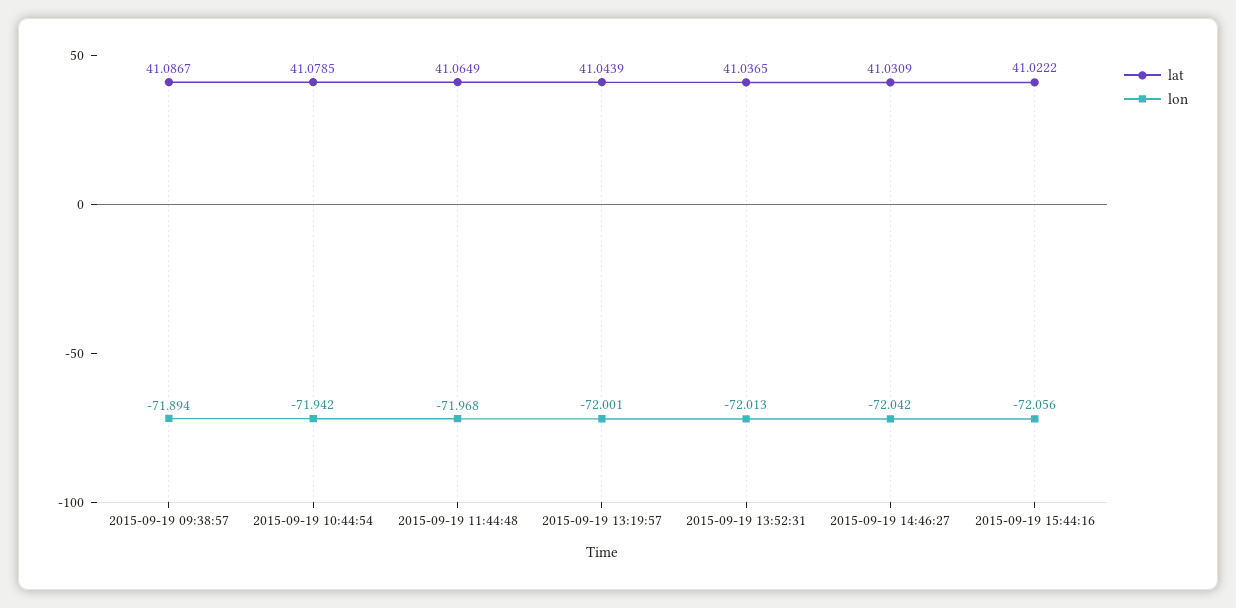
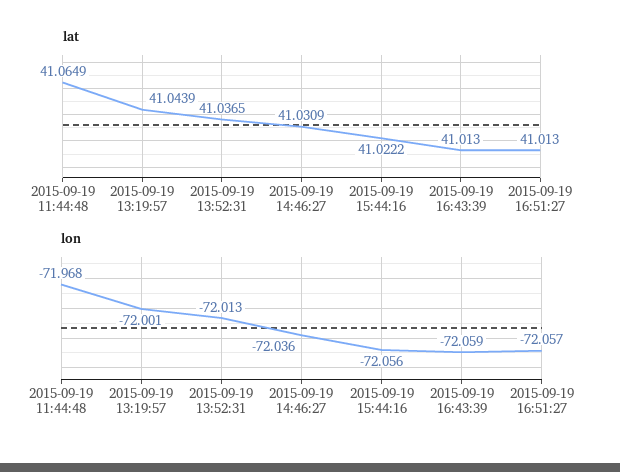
lat, 2015-09-19 09:38:57: 41.0867 -> none
lon, 2015-09-19 09:38:57: -71.894 -> none
lat, 2015-09-19 10:44:54: 41.0785 -> none
lon, 2015-09-19 10:44:54: -71.942 -> none
lon, 2015-09-19 14:46:27: -72.042 -> -72.036
lat, 2015-09-19 16:43:39: none -> 41.013
lat, 2015-09-19 16:51:27: none -> 41.013
lon, 2015-09-19 16:43:39: none -> -72.059
lon, 2015-09-19 16:51:27: none -> -72.057

